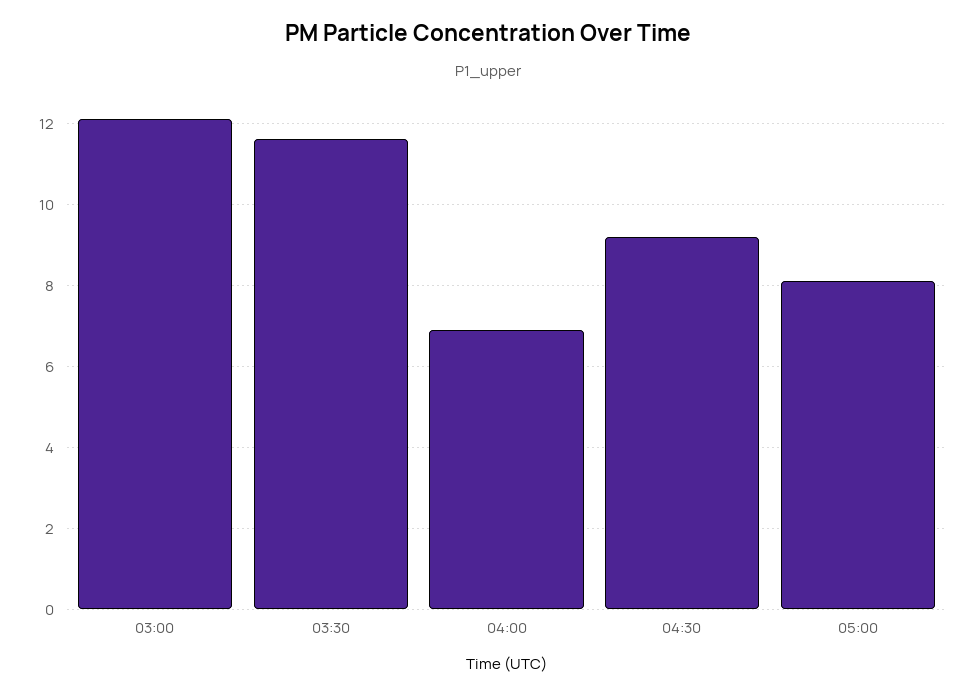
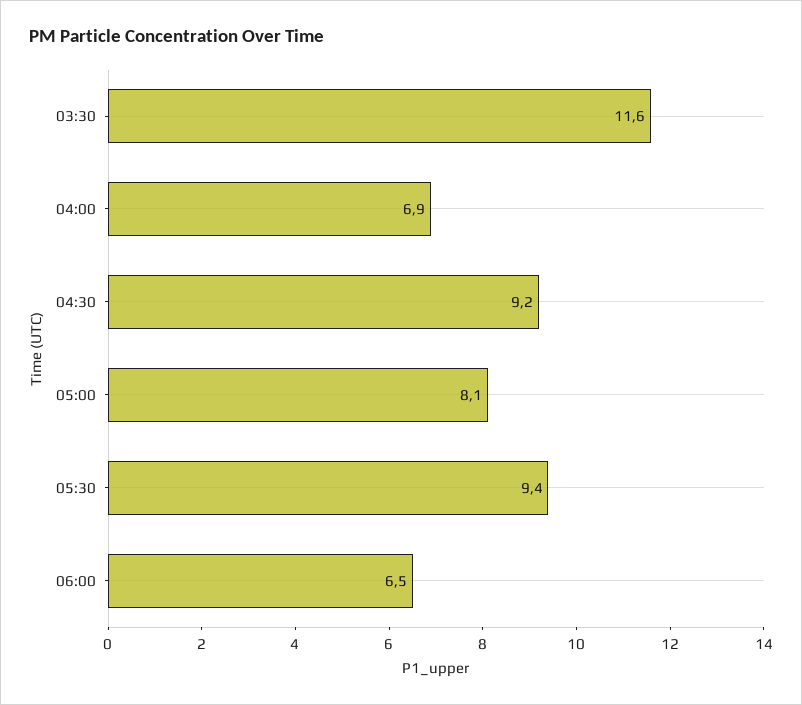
03:00: 12 -> none
05:30: none -> 9.4
06:00: none -> 6.5

